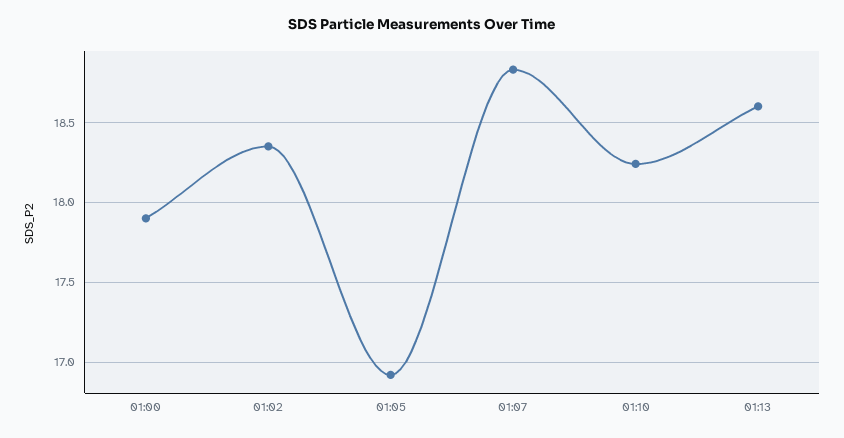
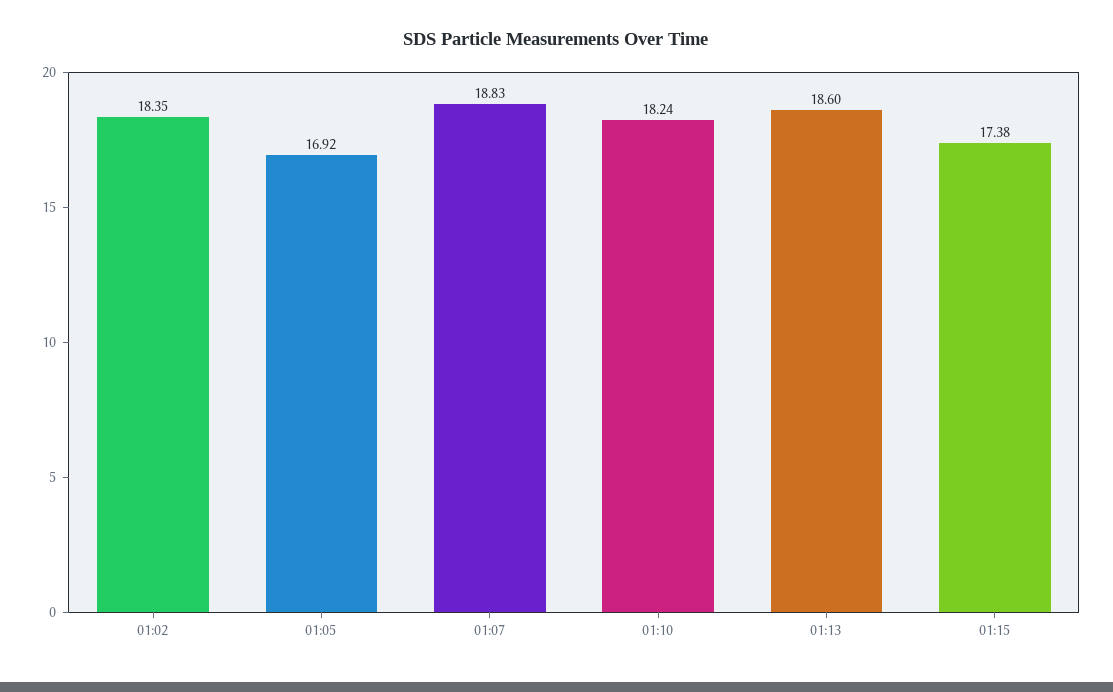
01:00: 17.9 -> none
01:15: none -> 17.38

